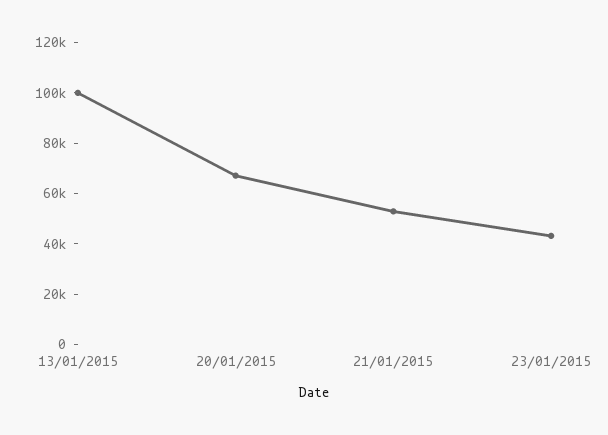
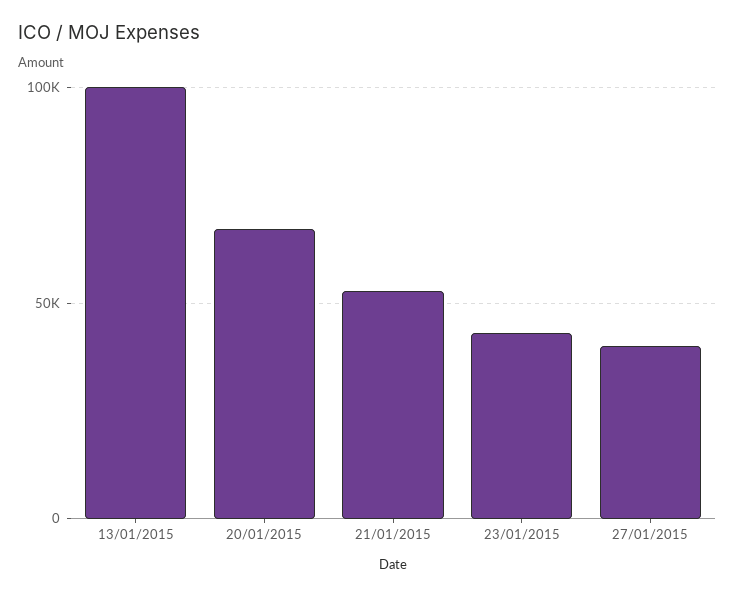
27/01/2015: none -> 40000

